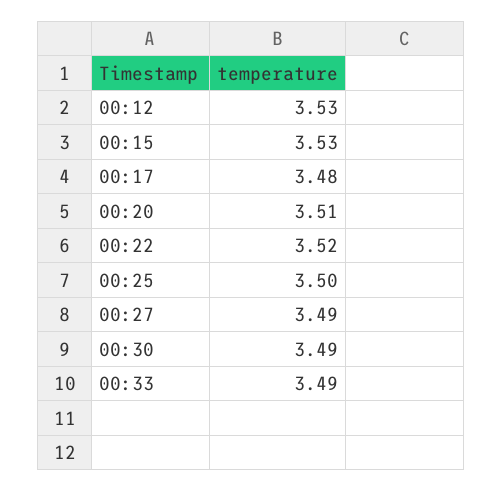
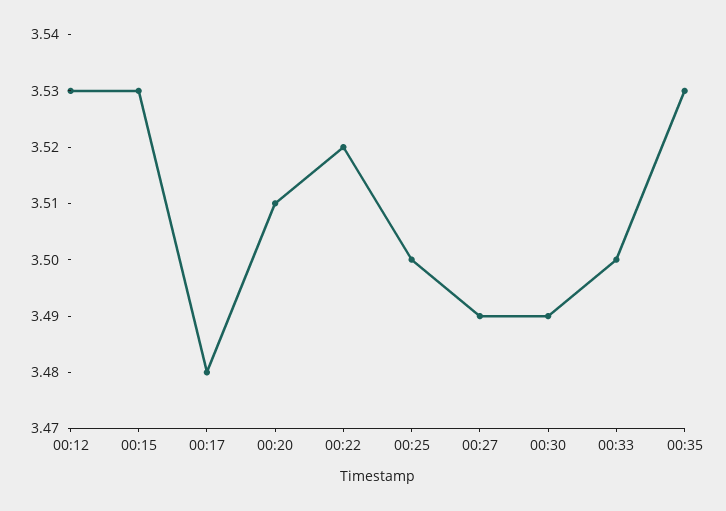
00:33: 3.49 -> 3.5
00:35: none -> 3.53

